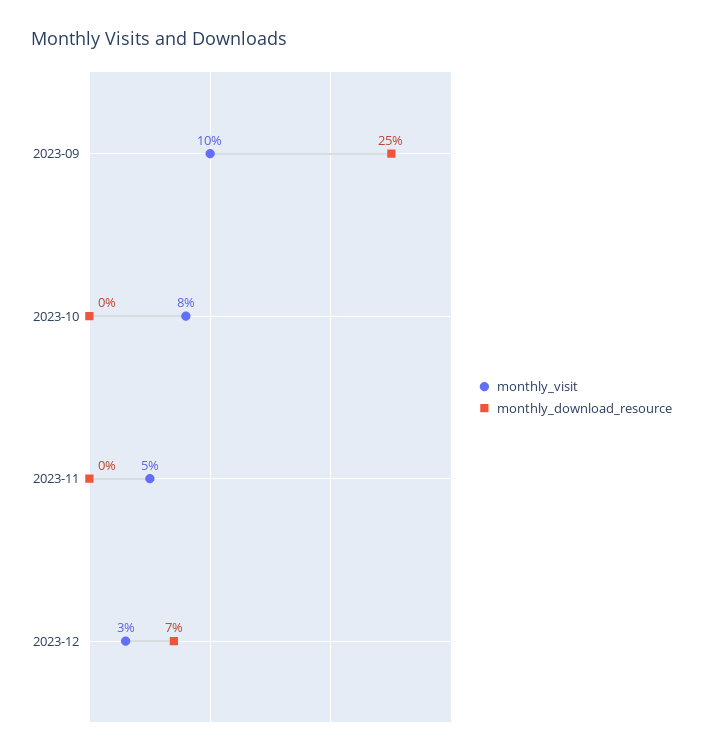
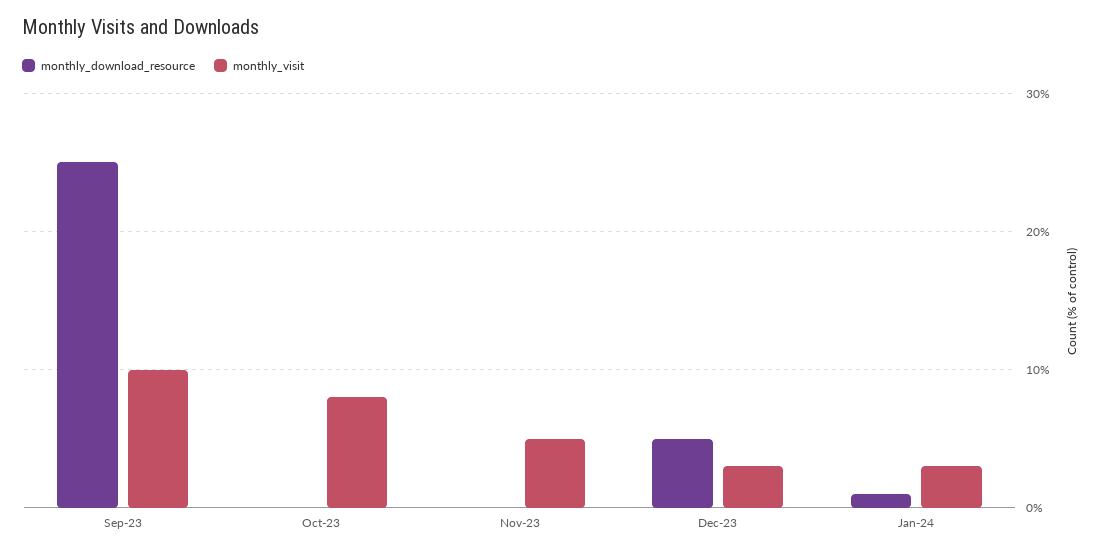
monthly_download_resource, 2023-12: 7 -> 5
monthly_download_resource, Jan-24: none -> 1
monthly_visit, Jan-24: none -> 3

